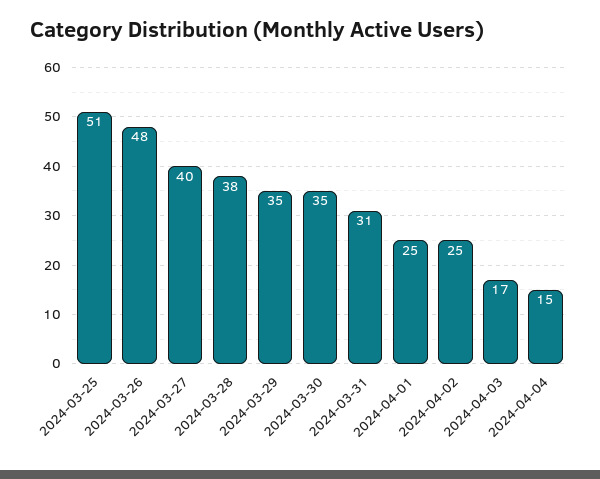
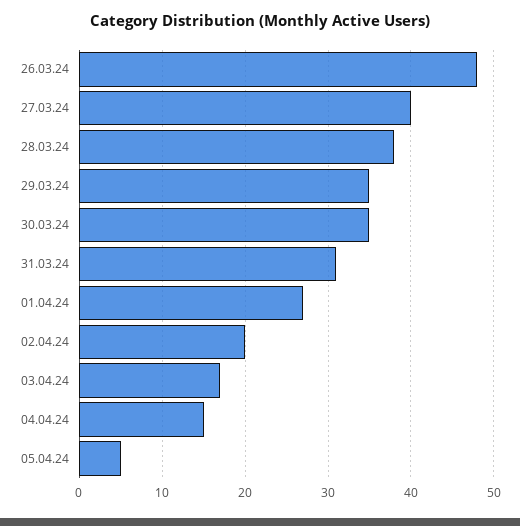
2024-03-25: 51 -> none
2024-04-01: 25 -> 27
2024-04-02: 25 -> 20
05.04.24: none -> 5

